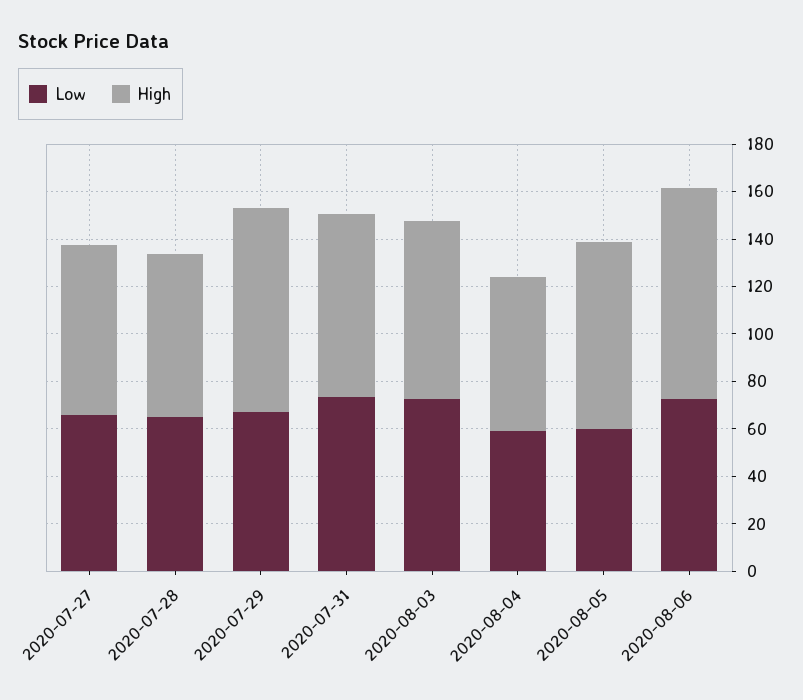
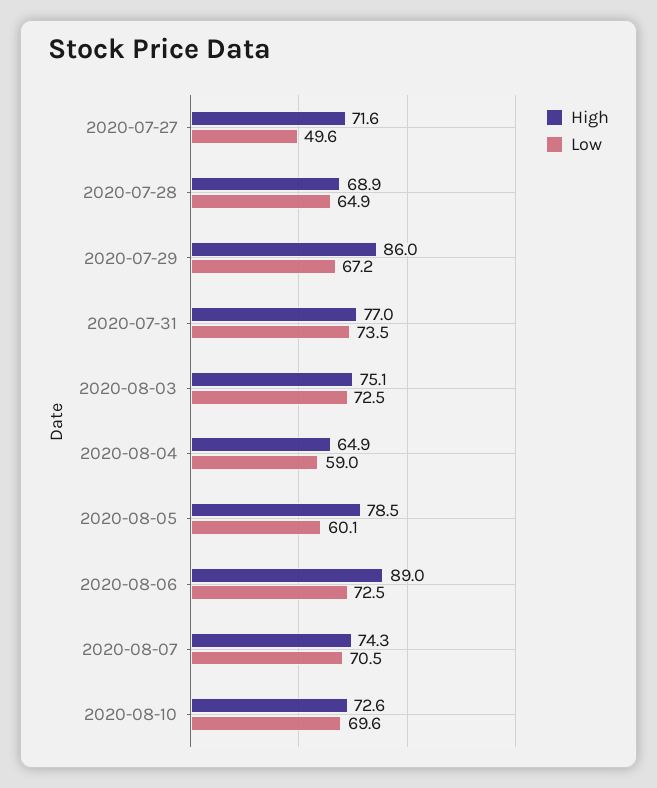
Low, 2020-07-27: 65 -> 49.6
High, 2020-08-07: none -> 74.3
Low, 2020-08-07: none -> 70.5
High, 2020-08-10: none -> 72.6
Low, 2020-08-10: none -> 69.6

